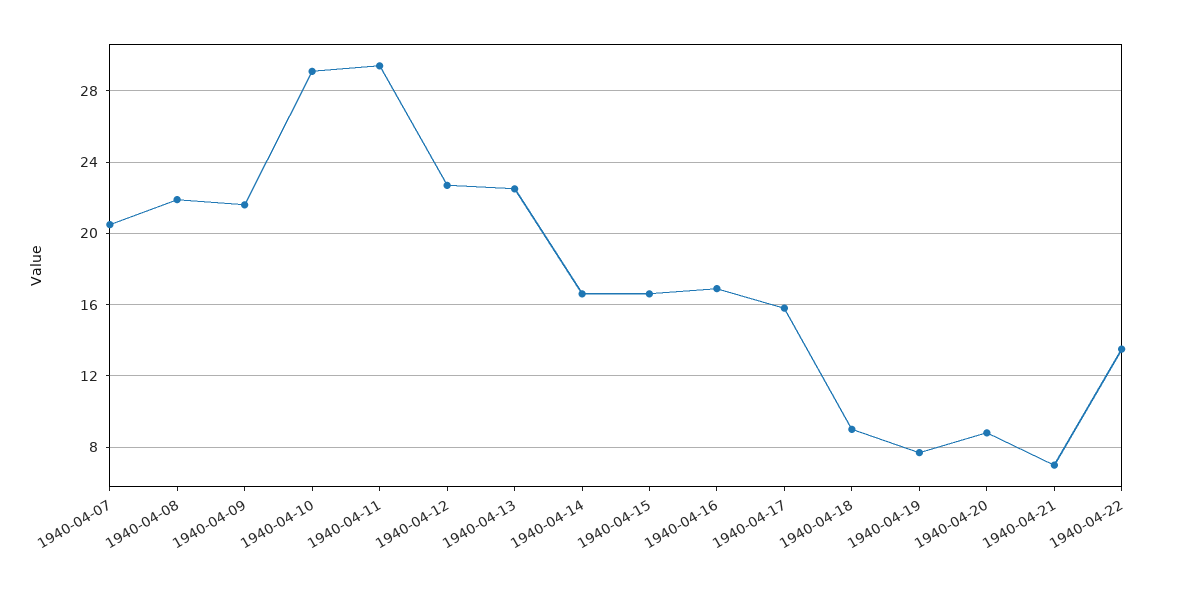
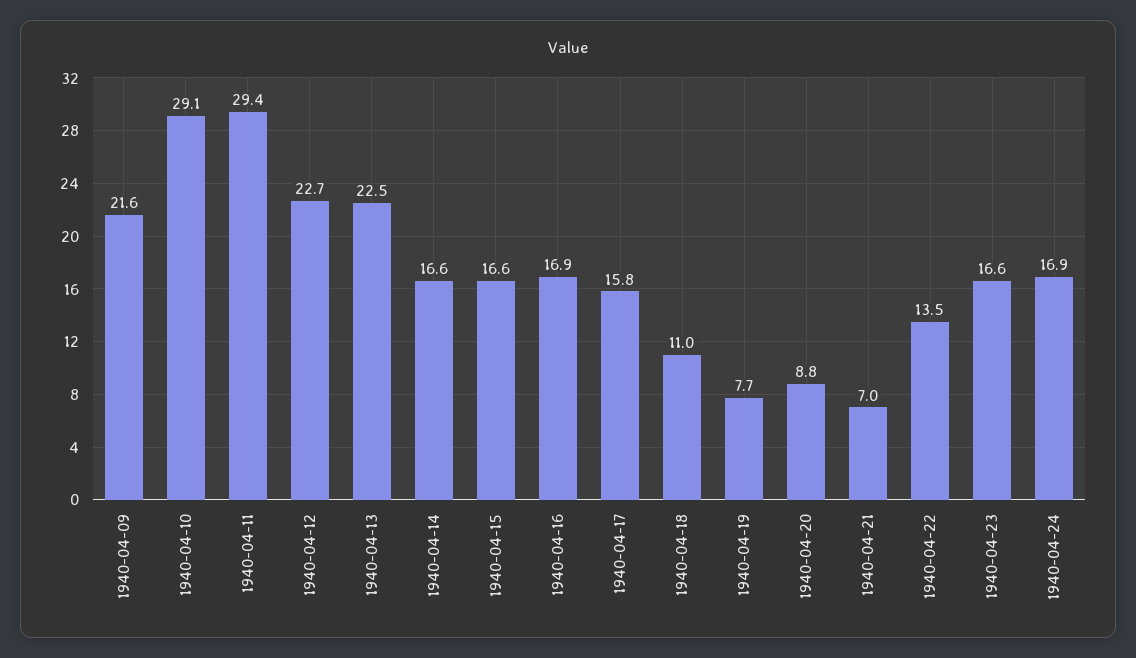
1940-04-07: 20.5 -> none
1940-04-08: 22 -> none
1940-04-18: 9 -> 11
1940-04-23: none -> 16.6
1940-04-24: none -> 16.9

